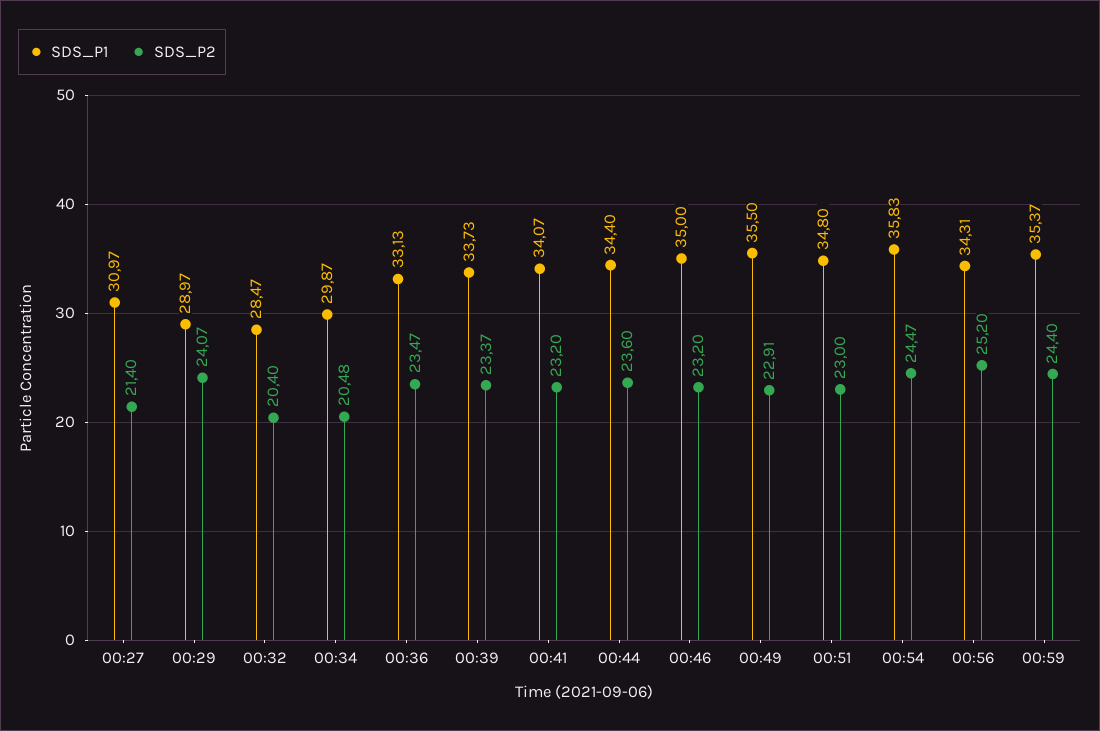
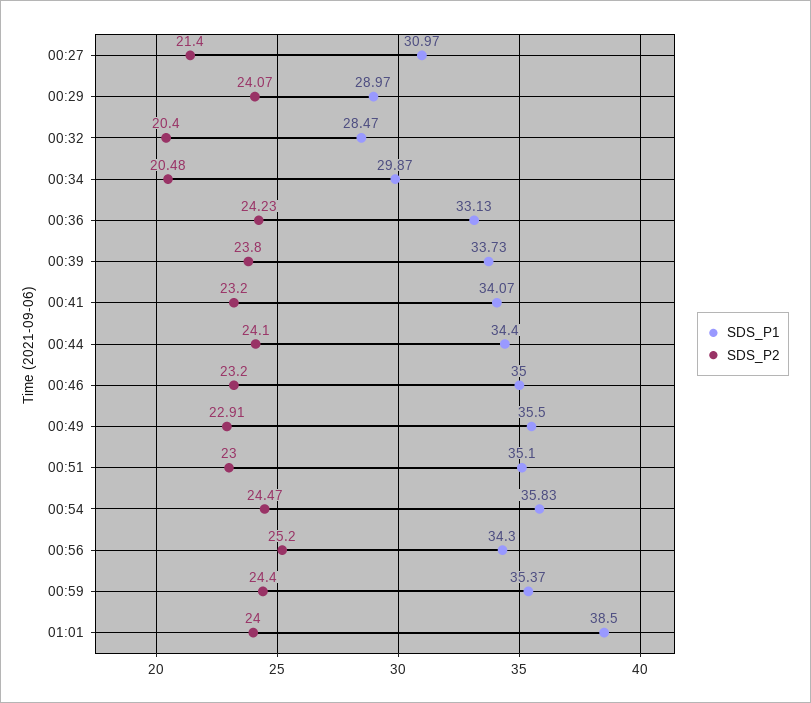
SDS_P2, 00:36: 23.47 -> 24.23
SDS_P2, 00:39: 23.37 -> 23.8
SDS_P2, 00:44: 23.6 -> 24.1
SDS_P1, 00:51: 34.8 -> 35.1
SDS_P1, 00:56: 34.31 -> 34.3
SDS_P1, 01:01: none -> 38.5
SDS_P2, 01:01: none -> 24

